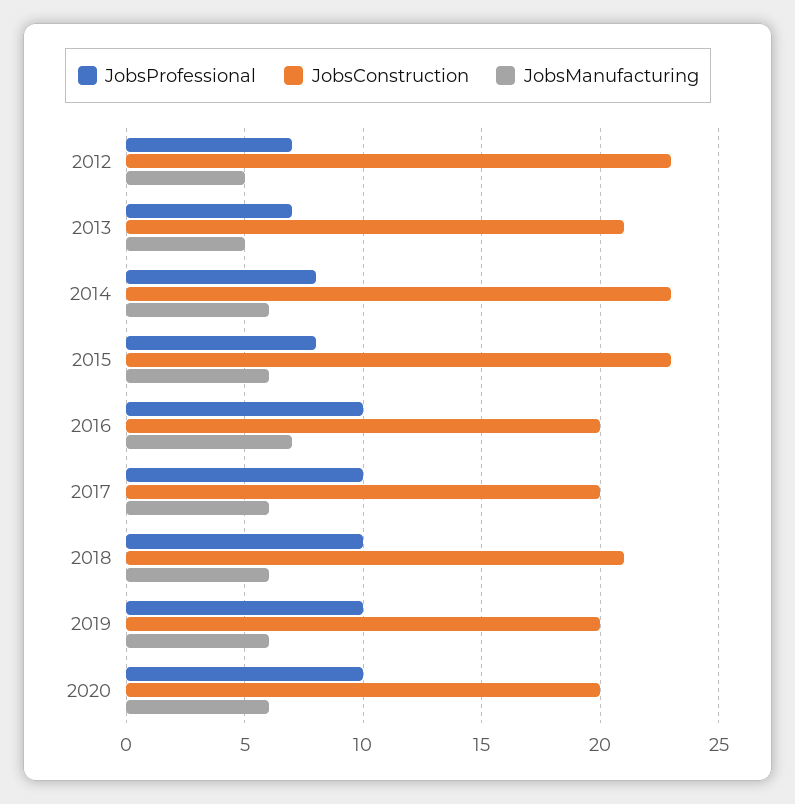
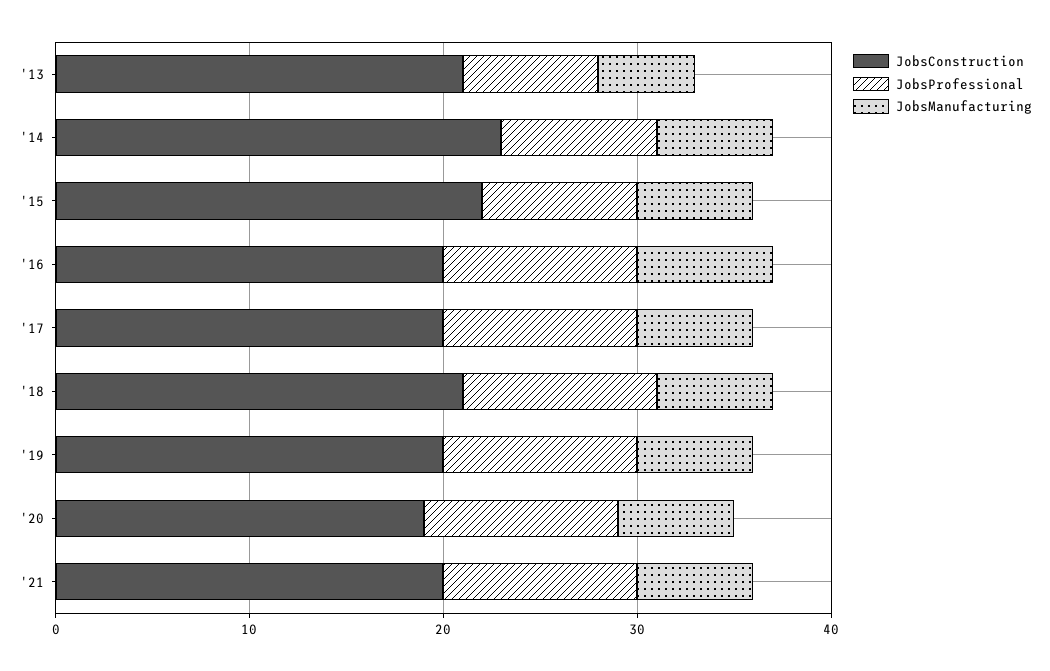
JobsProfessional, 2012: 7 -> none
JobsConstruction, 2012: 23 -> none
JobsManufacturing, 2012: 5 -> none
JobsConstruction, 2015: 23 -> 22
JobsConstruction, 2020: 20 -> 19
JobsConstruction, '21: none -> 20
JobsProfessional, '21: none -> 10
JobsManufacturing, '21: none -> 6

